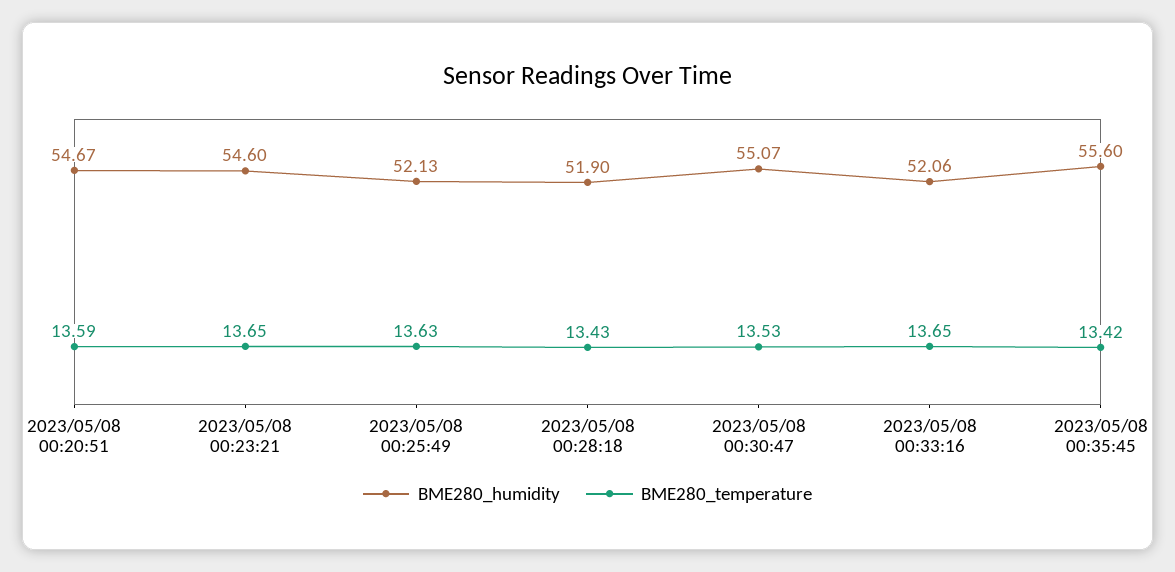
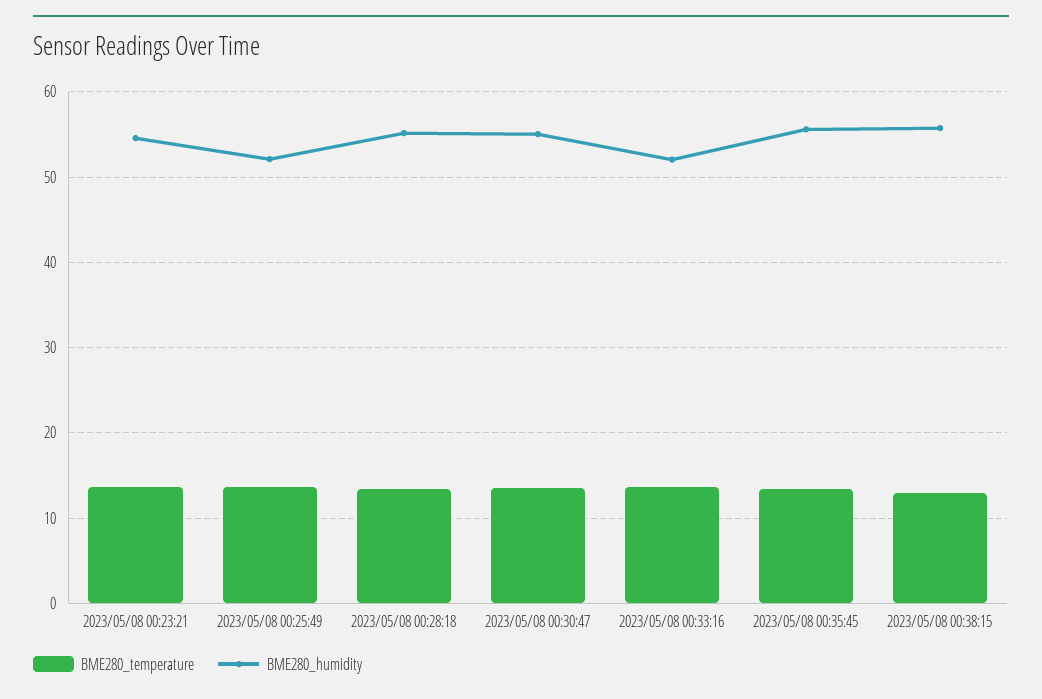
BME280_humidity, 2023/05/08 00:20:51: 54.67 -> none
BME280_temperature, 2023/05/08 00:20:51: 13.59 -> none
BME280_humidity, 2023/05/08 00:28:18: 51.9 -> 55
BME280_temperature, 2023/05/08 00:38:15: none -> 13
BME280_humidity, 2023/05/08 00:38:15: none -> 56

